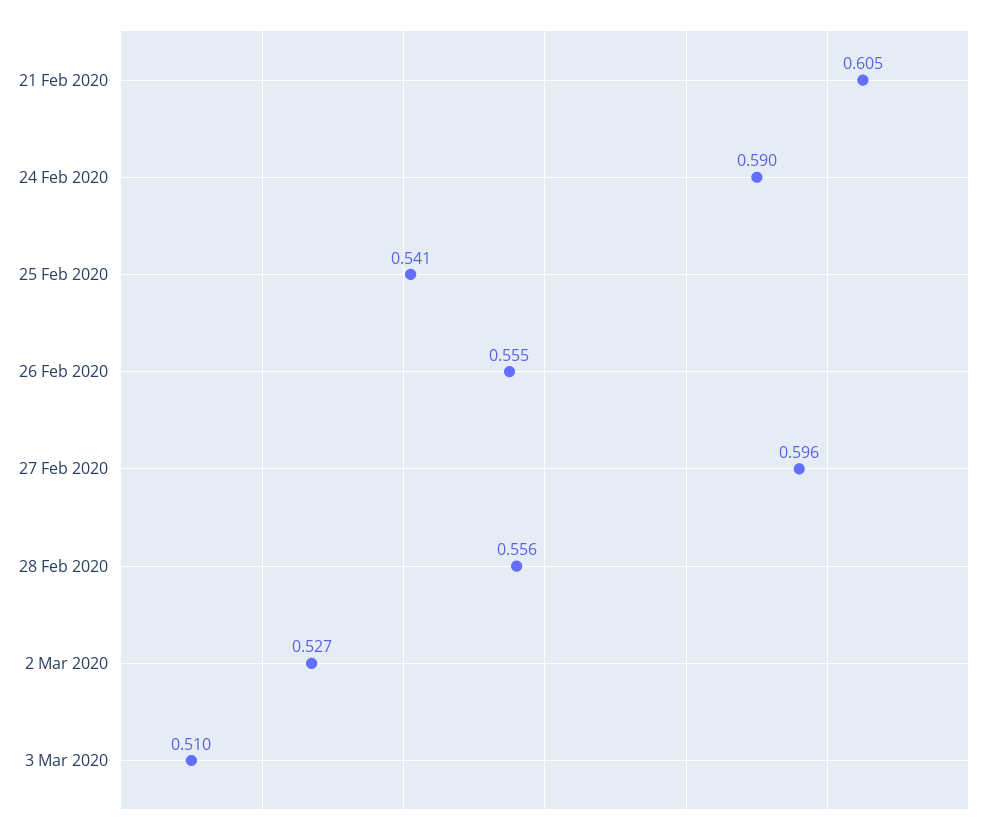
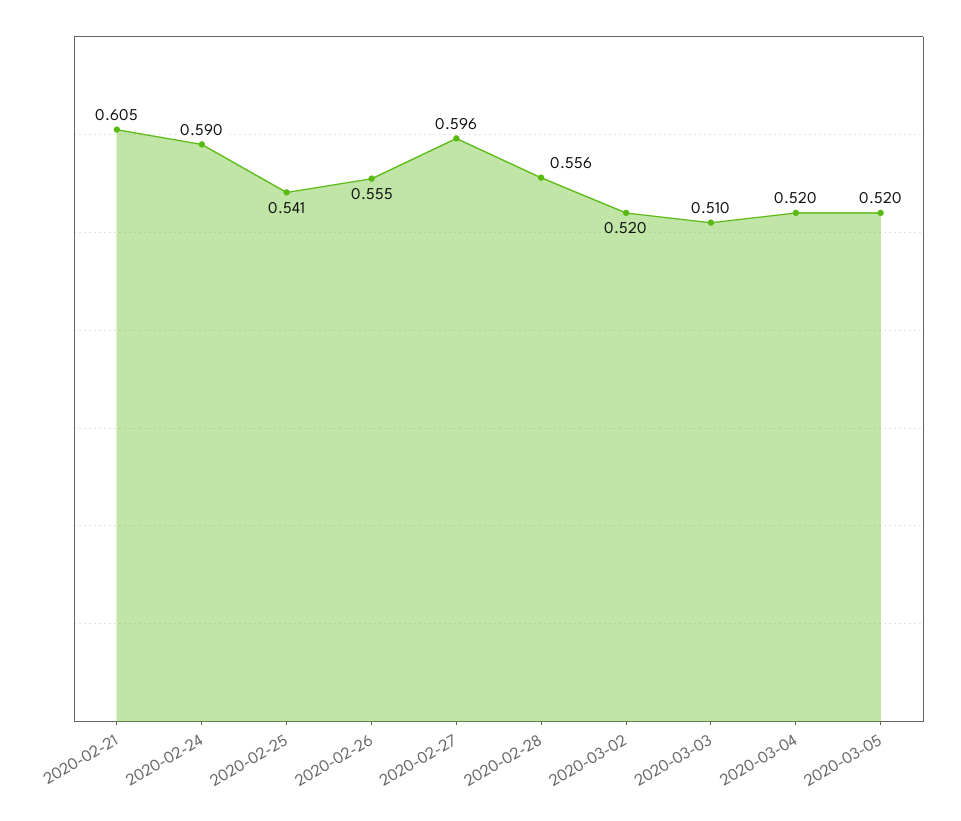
2 Mar 2020: 0.527 -> 0.52
2020-03-04: none -> 0.52
2020-03-05: none -> 0.52

